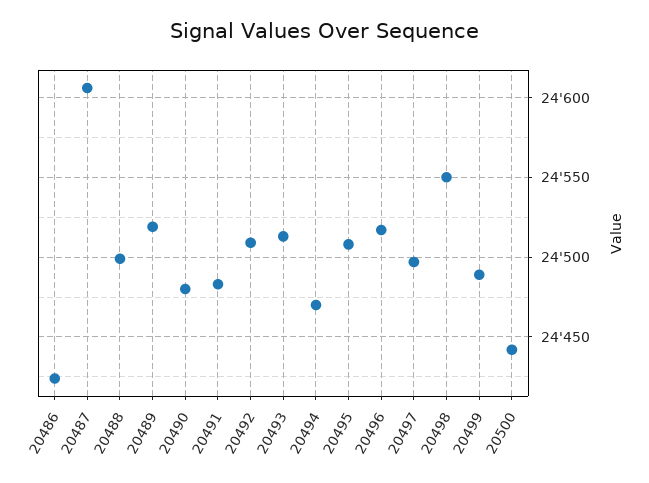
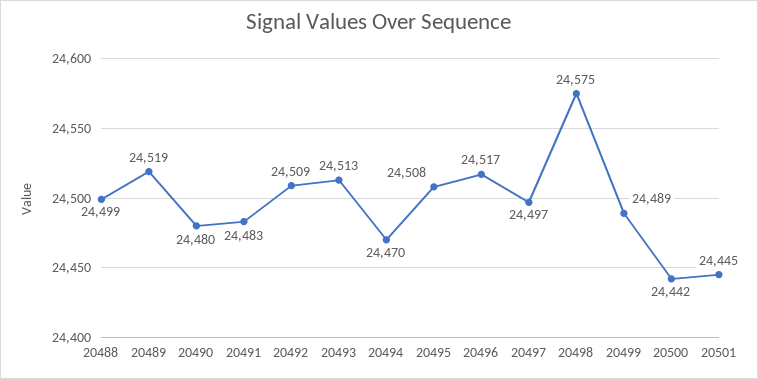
20486: 24425 -> none
20487: 24605 -> none
20498: 24550 -> 24575
20501: none -> 24445

